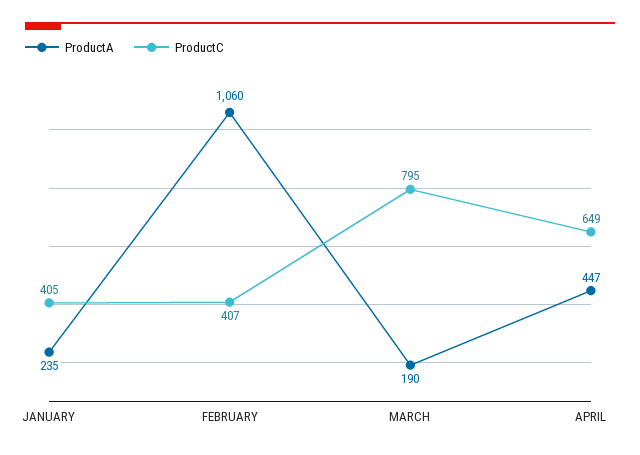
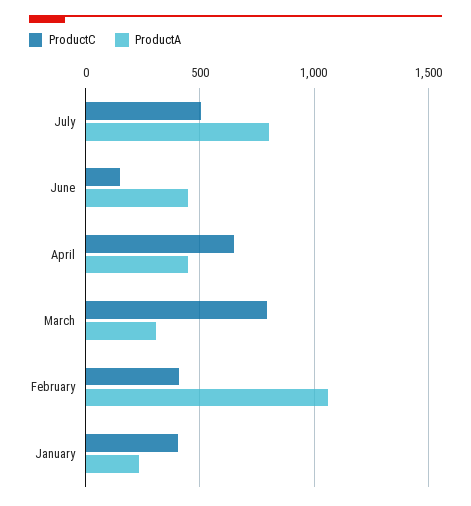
ProductA, MARCH: 190 -> 300
ProductC, July: none -> 500
ProductA, July: none -> 800
ProductC, June: none -> 150
ProductA, June: none -> 450

